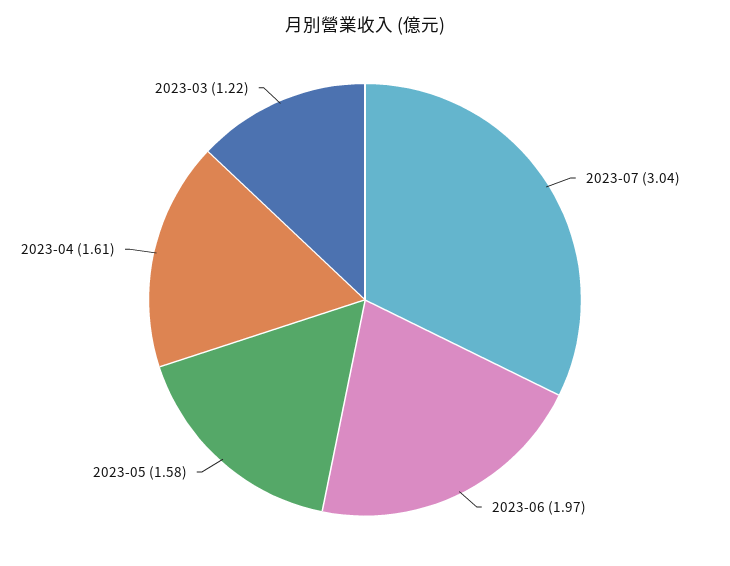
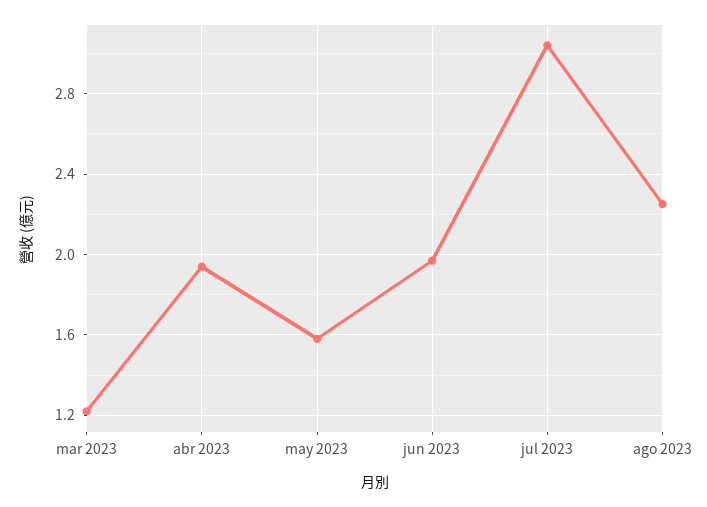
2023-04: 1.61 -> 1.95
ago 2023: none -> 2.25

